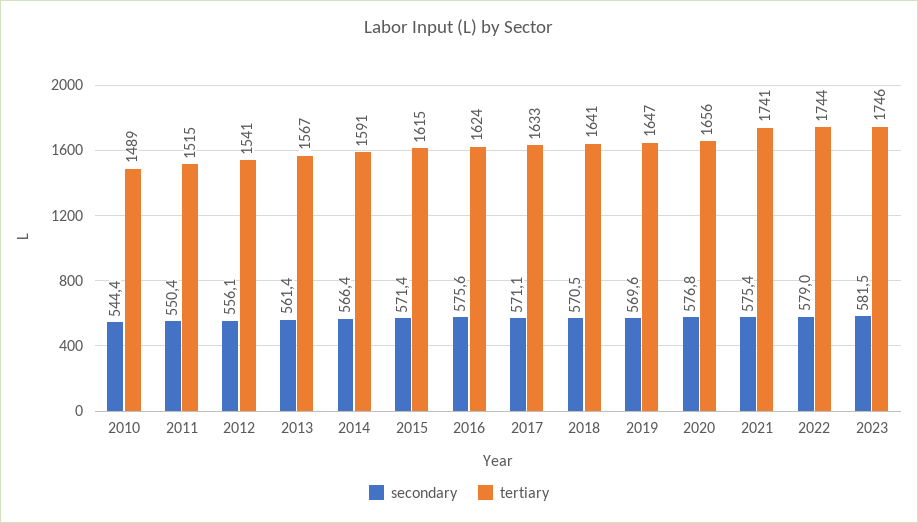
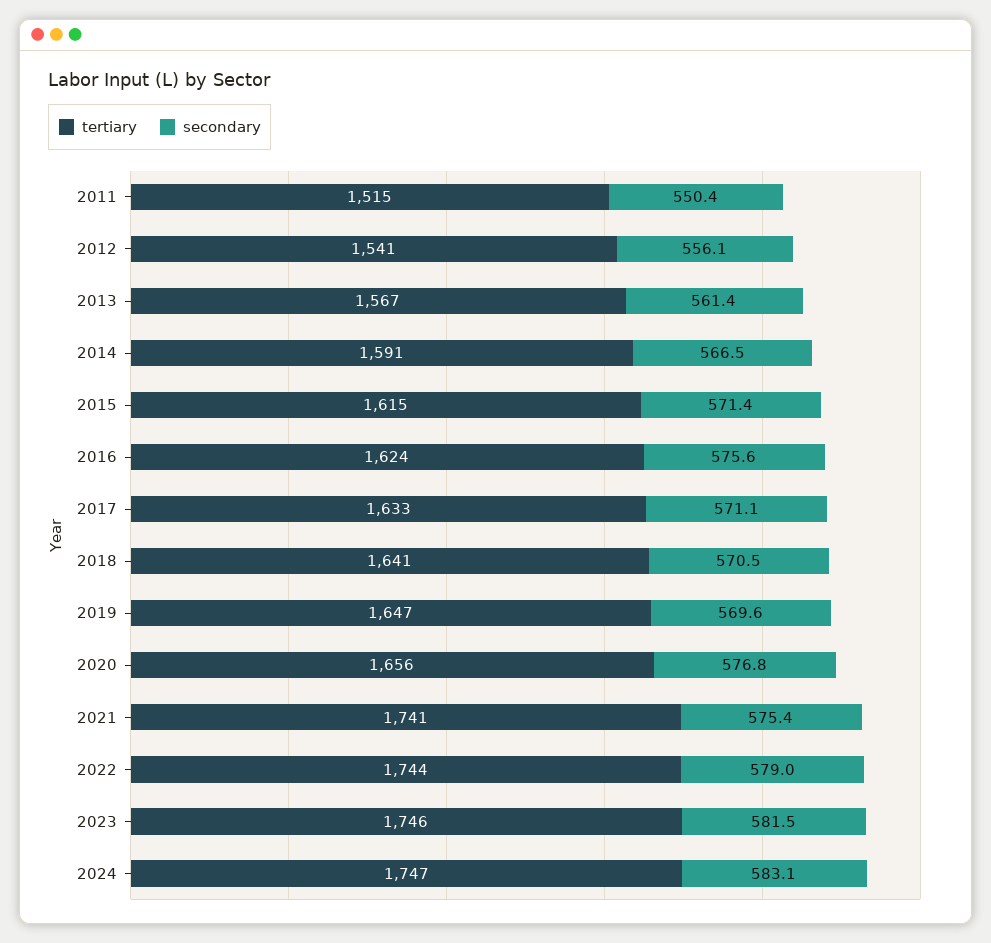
secondary, 2010: 544.4 -> none
tertiary, 2010: 1489 -> none
secondary, 2014: 566.4 -> 566.5
tertiary, 2024: none -> 1747
secondary, 2024: none -> 583.1

